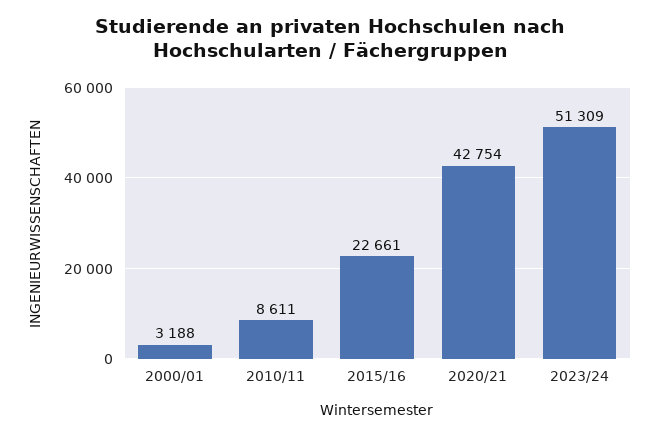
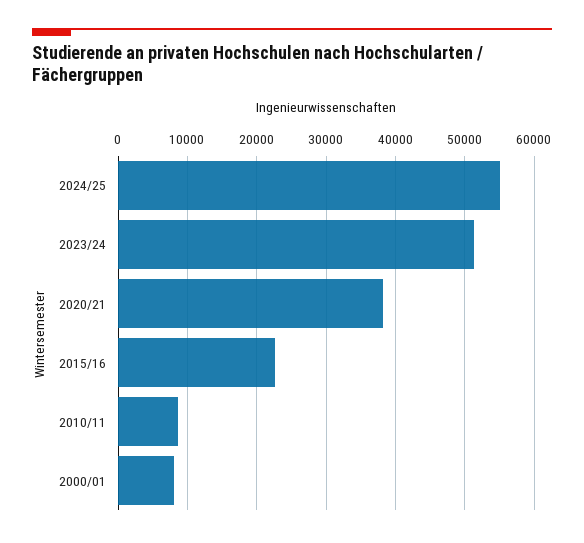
2000/01: 3188 -> 8000
2020/21: 42754 -> 38000
2024/25: none -> 55000

